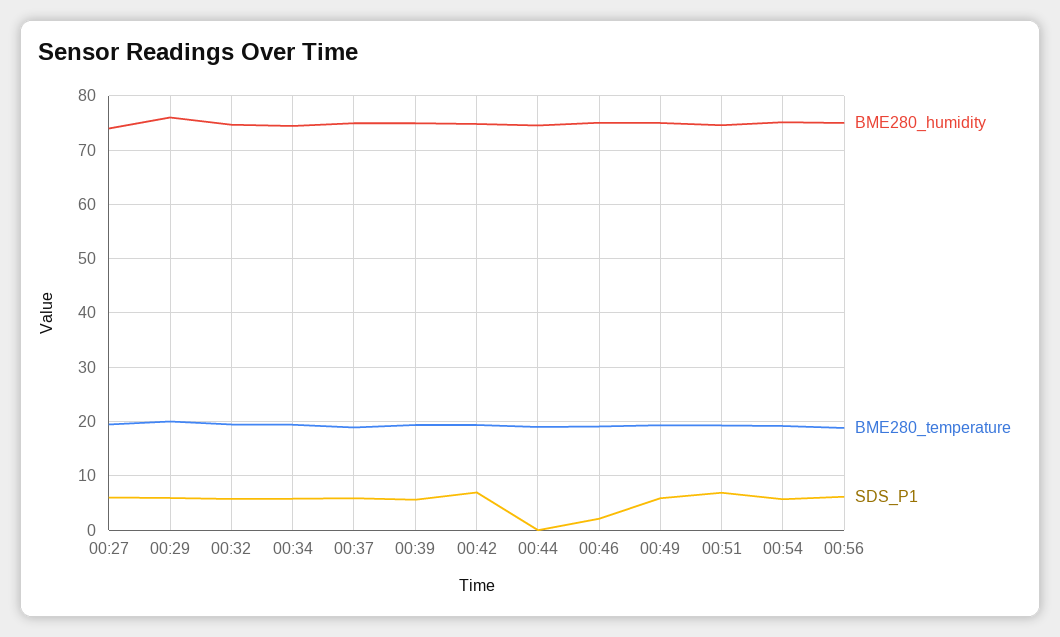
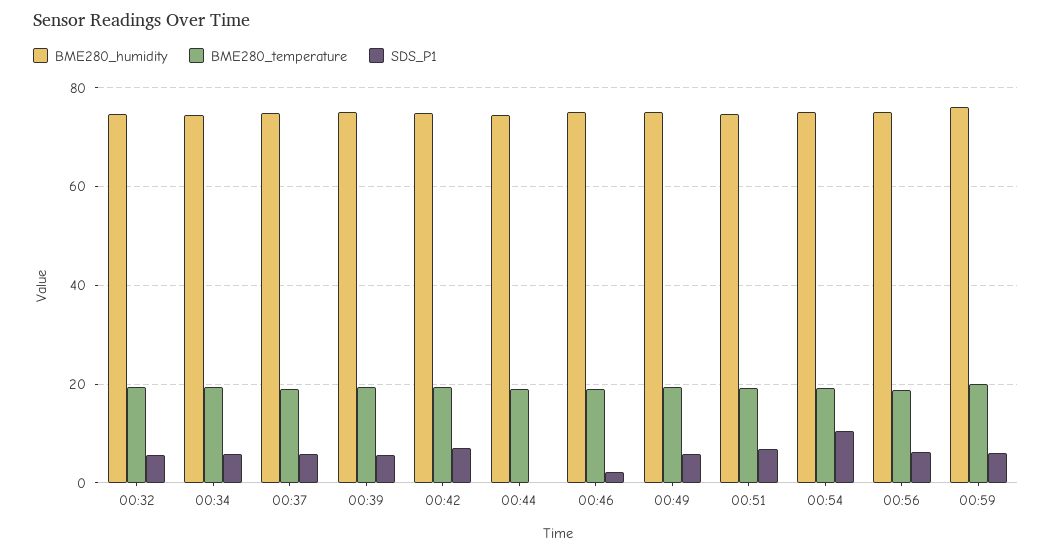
BME280_humidity, 00:27: 74 -> none
BME280_temperature, 00:27: 20 -> none
SDS_P1, 00:27: 6 -> none
BME280_humidity, 00:29: 76 -> none
BME280_temperature, 00:29: 20 -> none
SDS_P1, 00:29: 6 -> none
SDS_P1, 00:54: 6 -> 10
BME280_humidity, 00:59: none -> 76
BME280_temperature, 00:59: none -> 20
SDS_P1, 00:59: none -> 6

